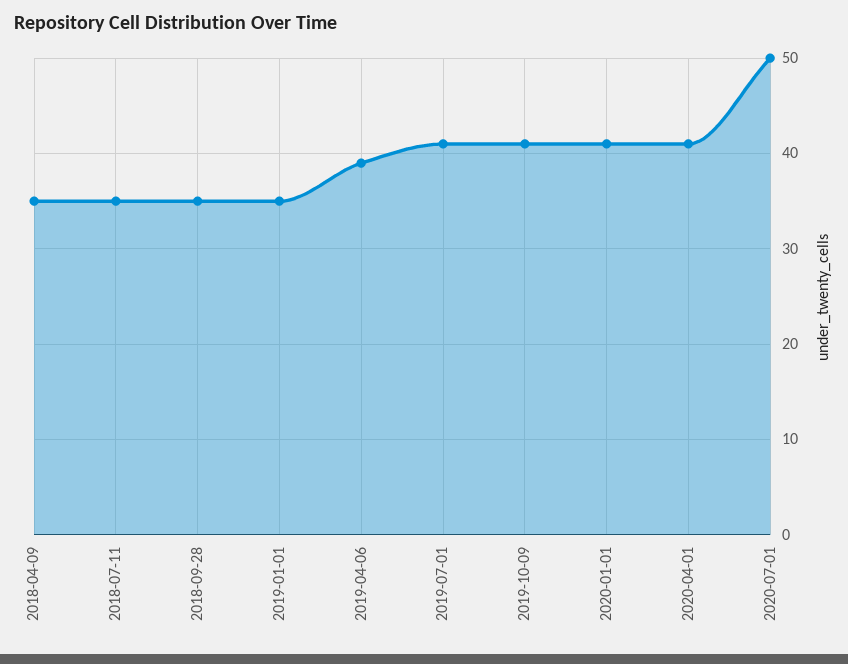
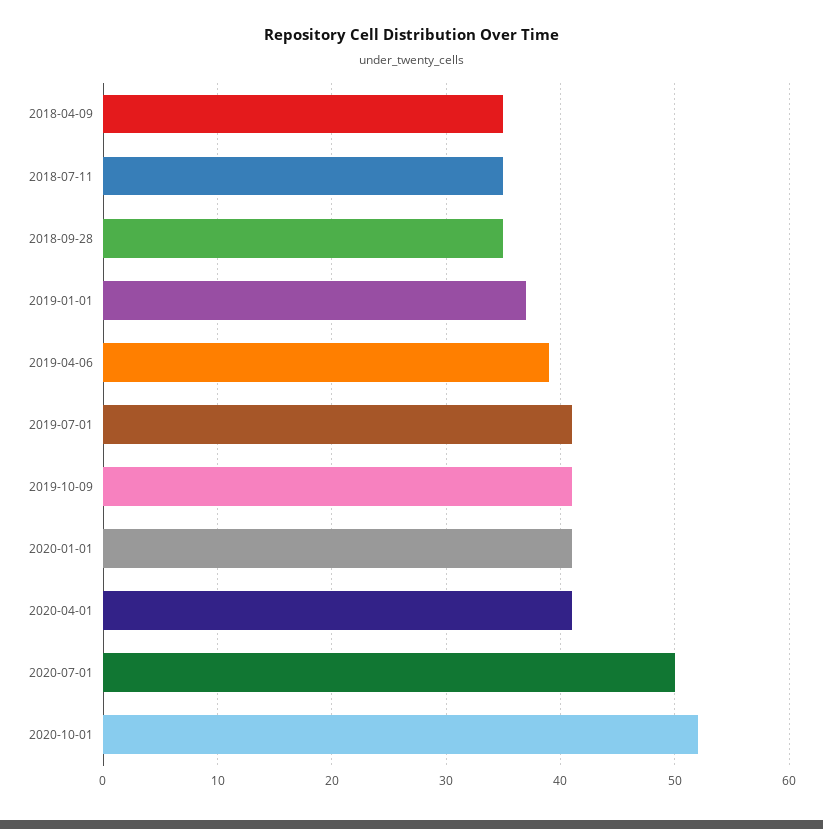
2019-01-01: 35 -> 37
2020-10-01: none -> 52

